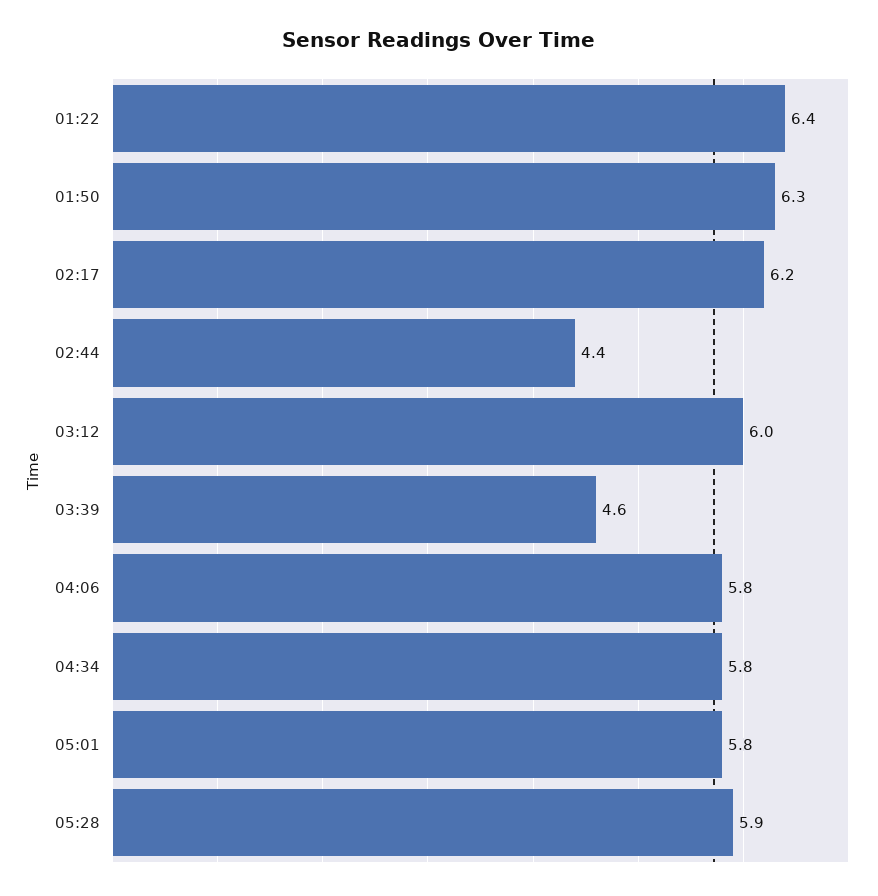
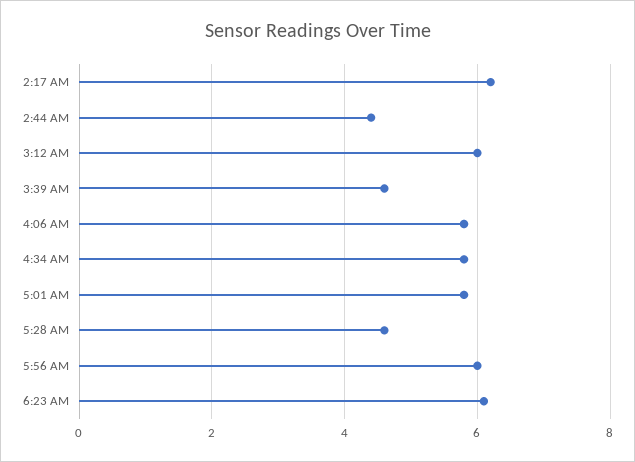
01:22: 6.4 -> none
01:50: 6.3 -> none
05:28: 5.9 -> 4.5
5:56 AM: none -> 6
6:23 AM: none -> 6

